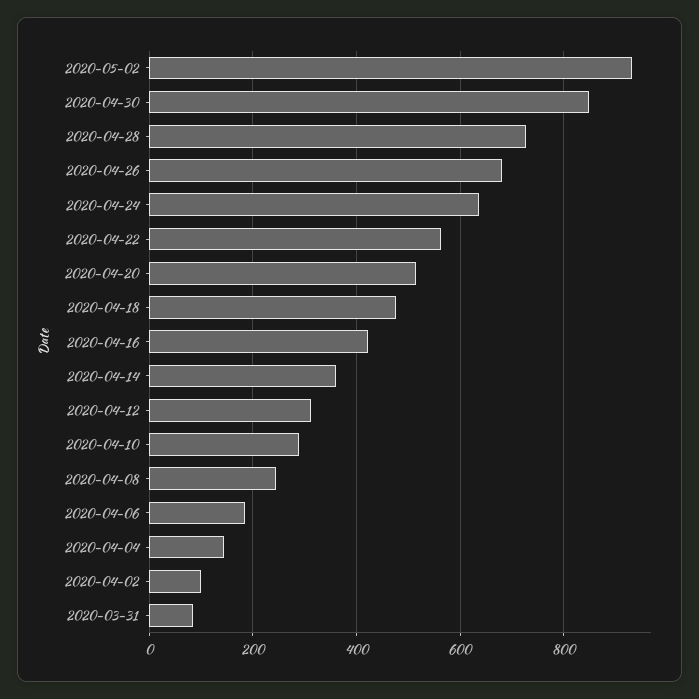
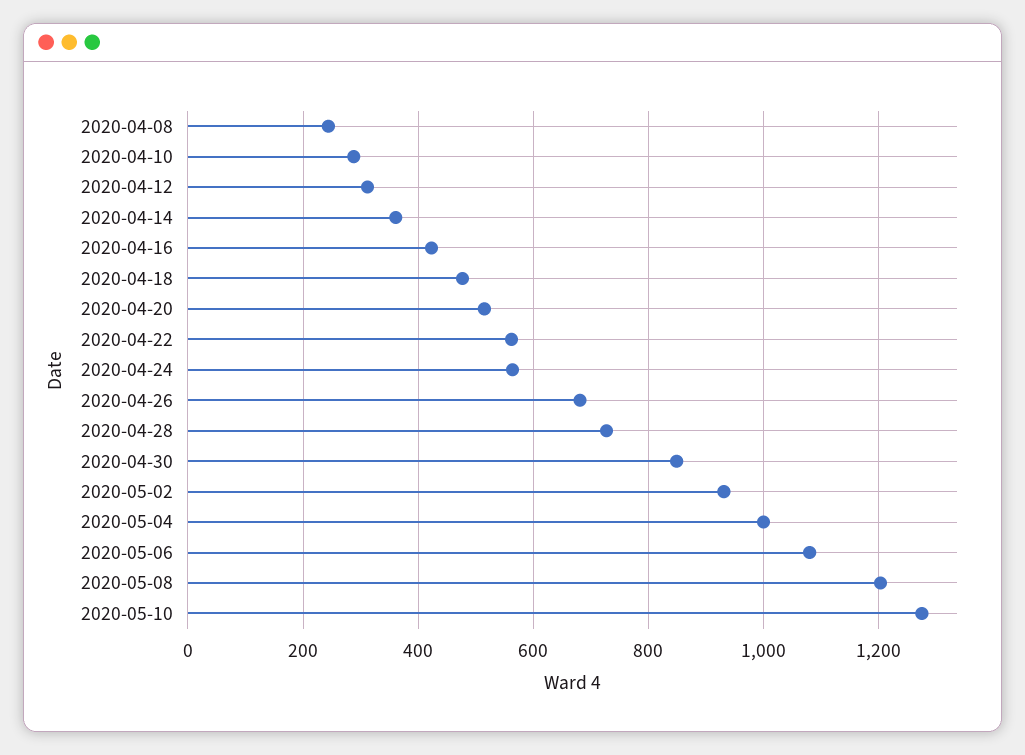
2020-04-24: 640 -> 560
2020-04-06: 180 -> none
2020-04-04: 140 -> none
2020-04-02: 100 -> none
2020-03-31: 80 -> none
2020-05-04: none -> 1000
2020-05-06: none -> 1080
2020-05-08: none -> 1200
2020-05-10: none -> 1280

